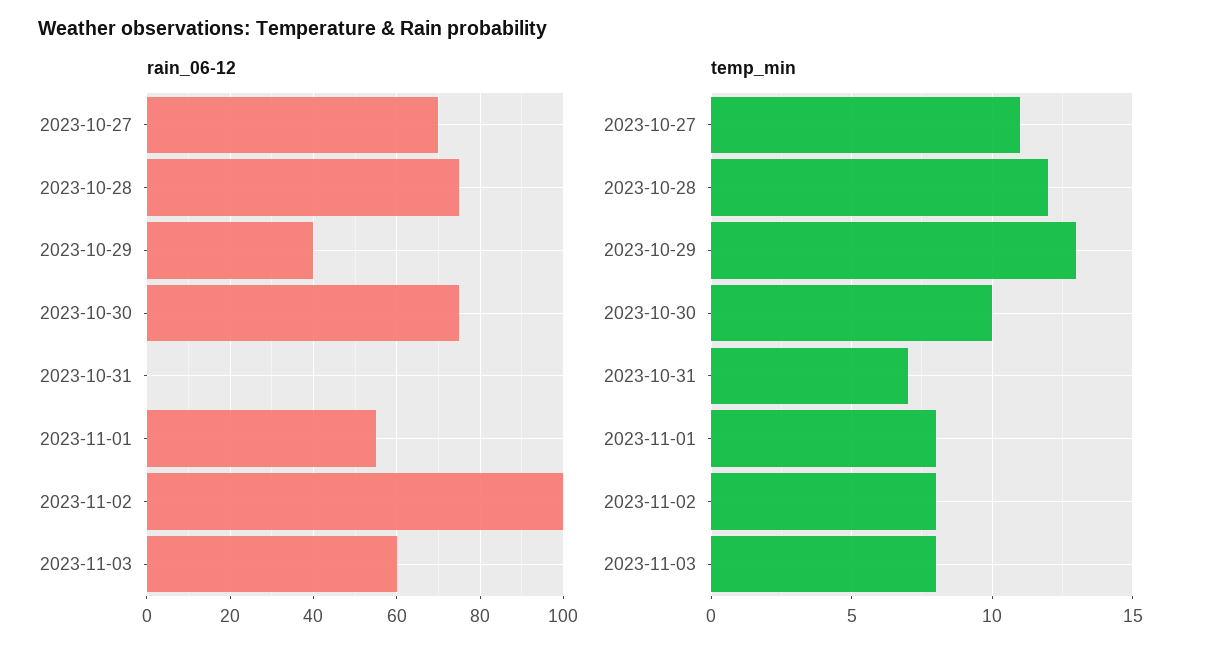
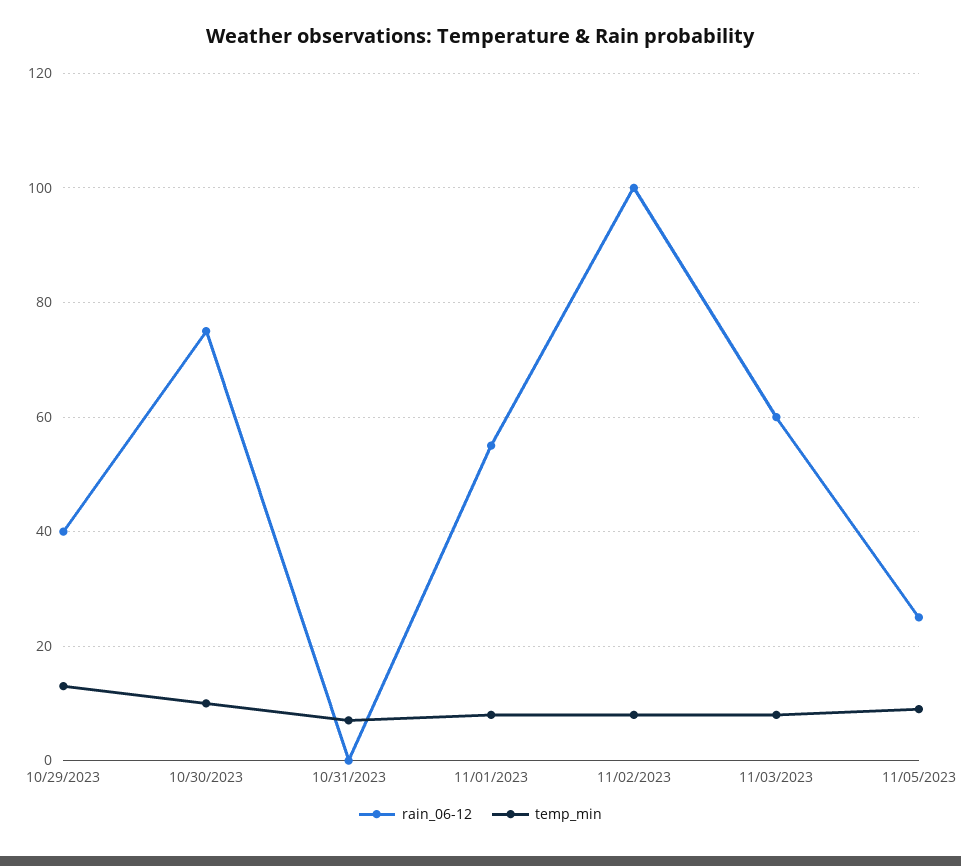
rain_06-12, 2023-10-27: 70 -> none
rain_06-12, 2023-10-28: 75 -> none
temp_min, 2023-10-27: 11 -> none
temp_min, 2023-10-28: 12 -> none
rain_06-12, 11/05/2023: none -> 25
temp_min, 11/05/2023: none -> 10

